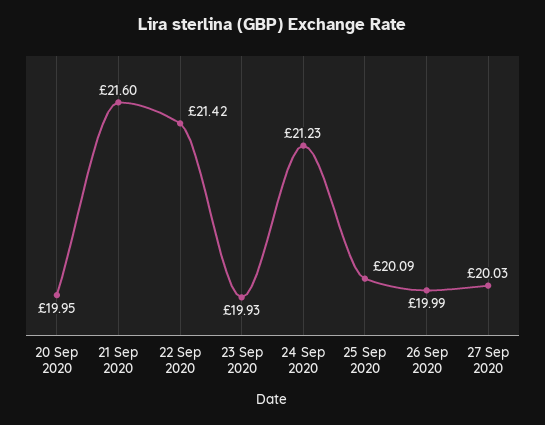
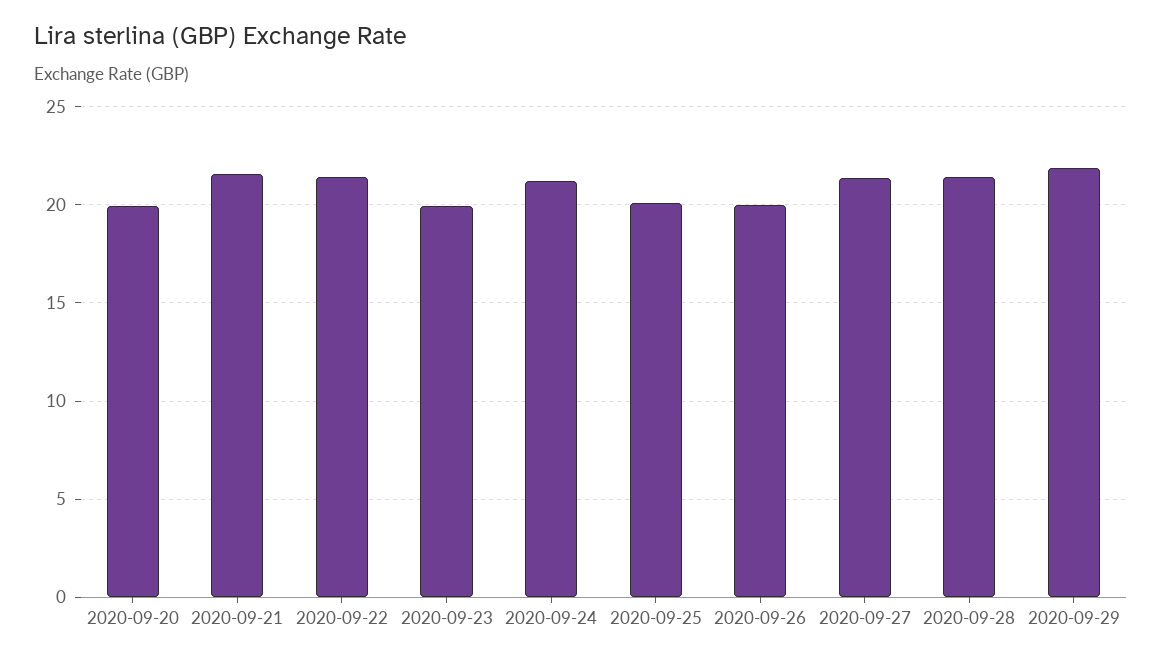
27 Sep 2020: 20.03 -> 21.5
2020-09-28: none -> 21.5
2020-09-29: none -> 22

